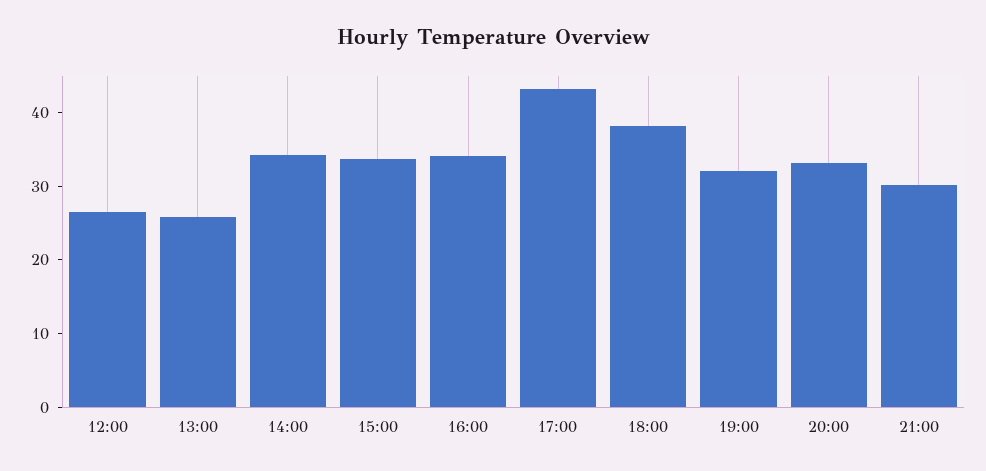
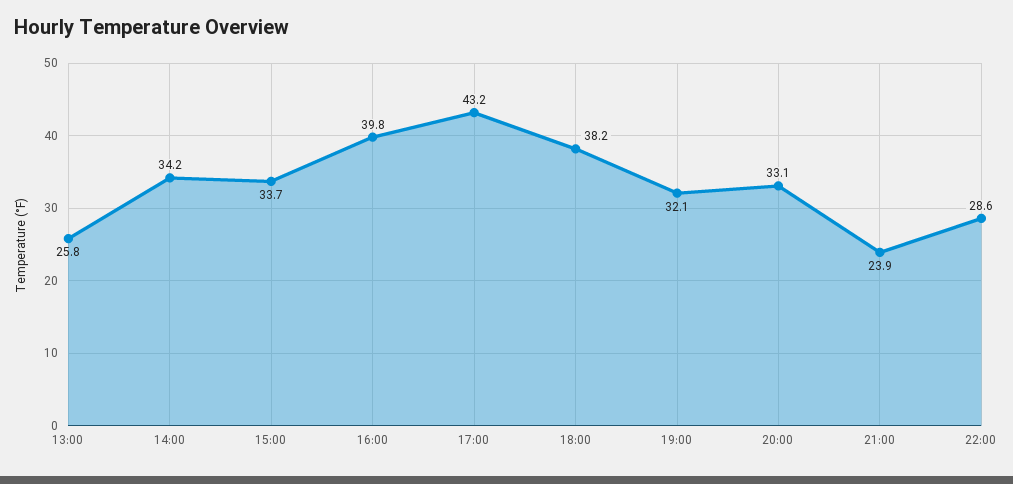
12:00: 26 -> none
16:00: 34 -> 39.8
21:00: 30 -> 23.9
22:00: none -> 28.6

